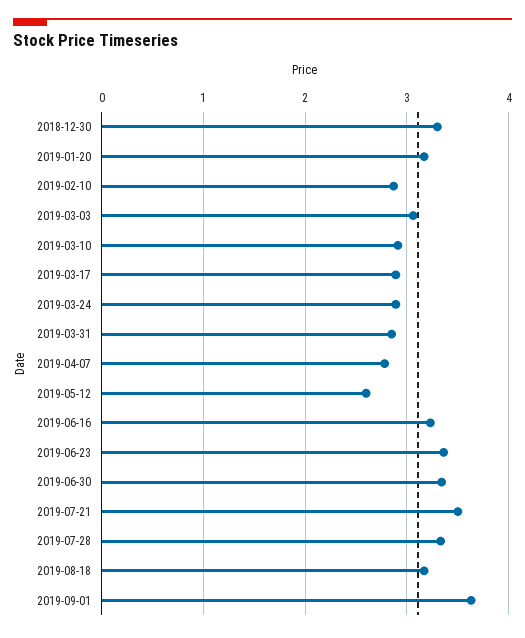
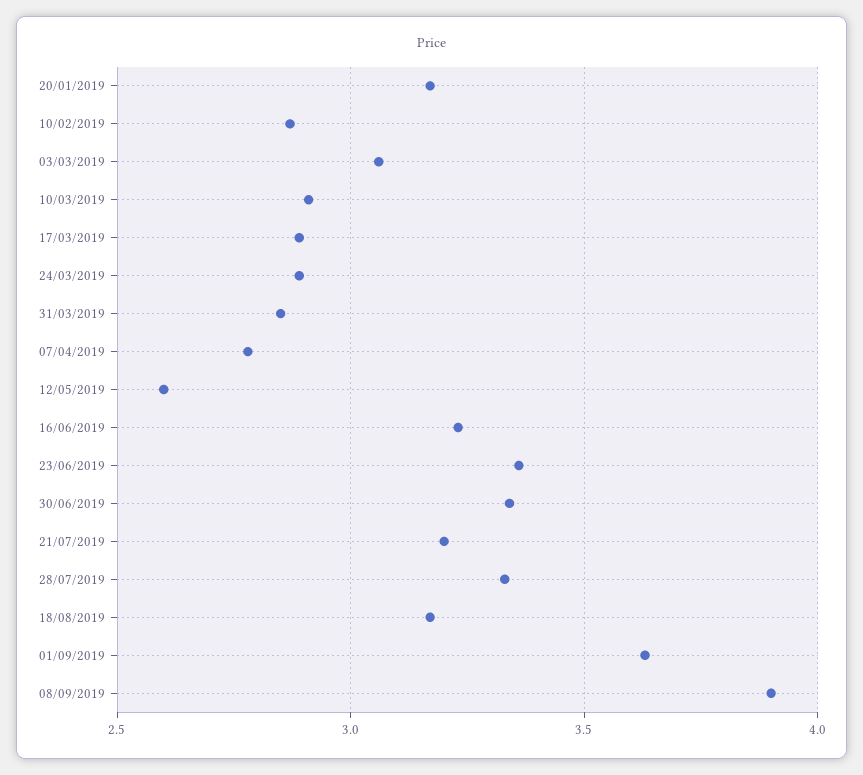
2018-12-30: 3.3 -> none
2019-07-21: 3.5 -> 3.2
08/09/2019: none -> 3.9

